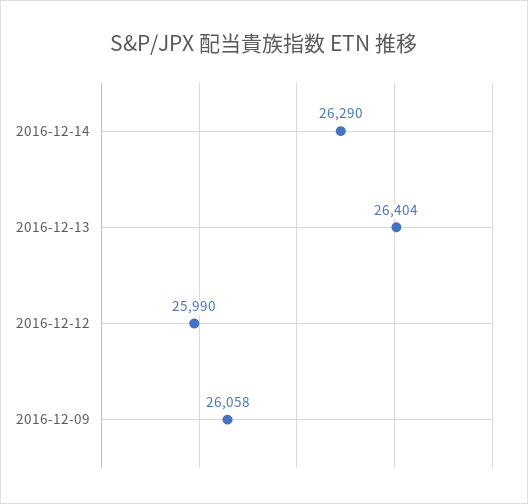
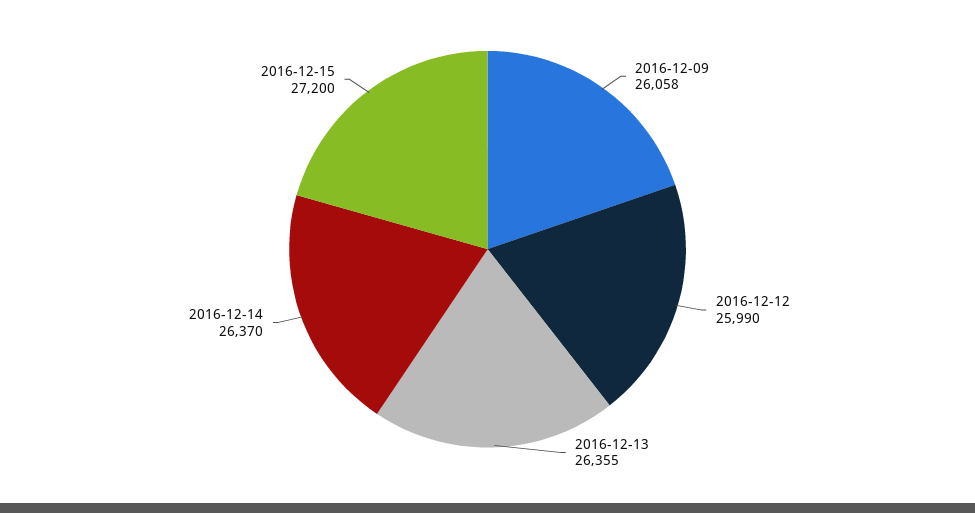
2016-12-14: 26290 -> 26370
2016-12-13: 26404 -> 26355
2016-12-15: none -> 27200

